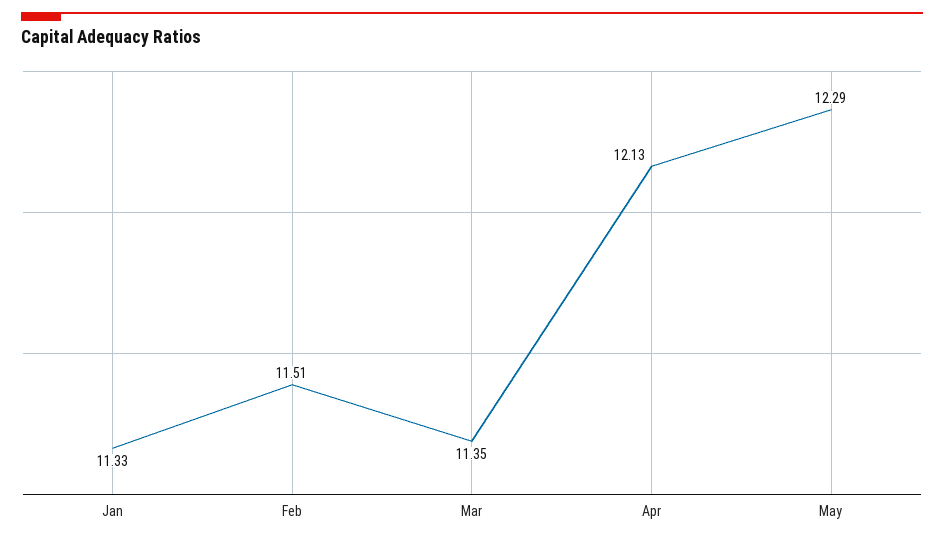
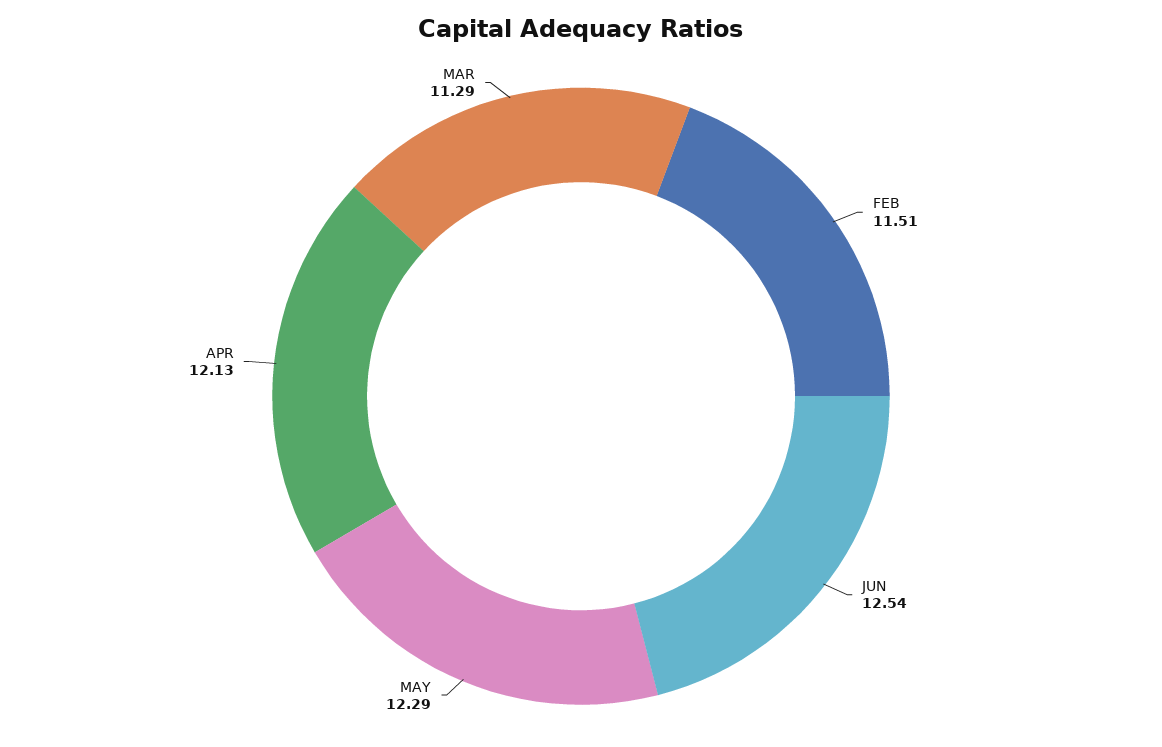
Jan: 11.33 -> none
Mar: 11.35 -> 11.29
JUN: none -> 12.54

